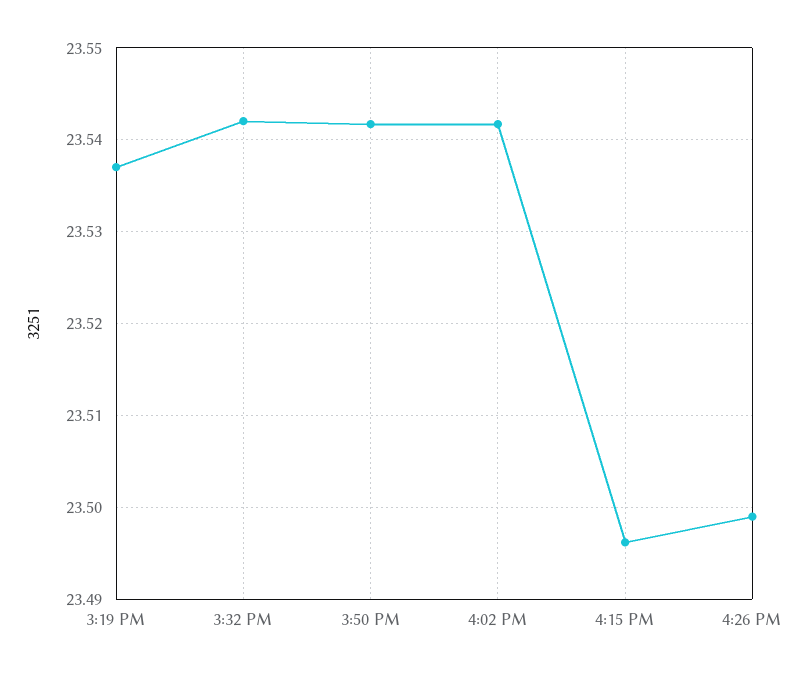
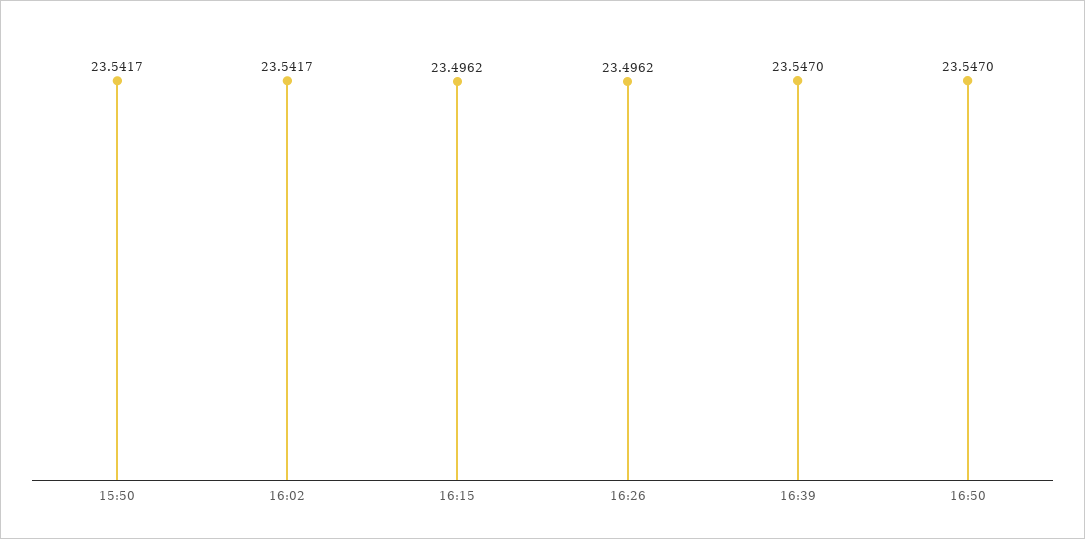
3:19 PM: 23.537 -> none
3:32 PM: 23.542 -> none
4:26 PM: 23.499 -> 23.4962
16:39: none -> 23.547
16:50: none -> 23.547

